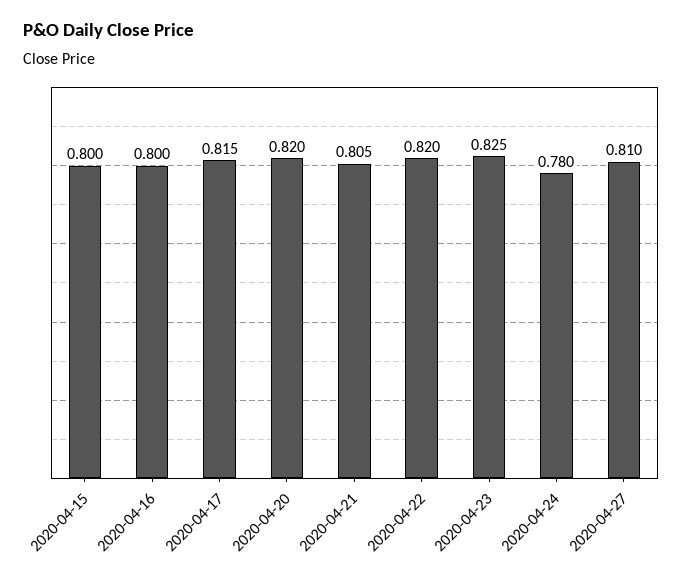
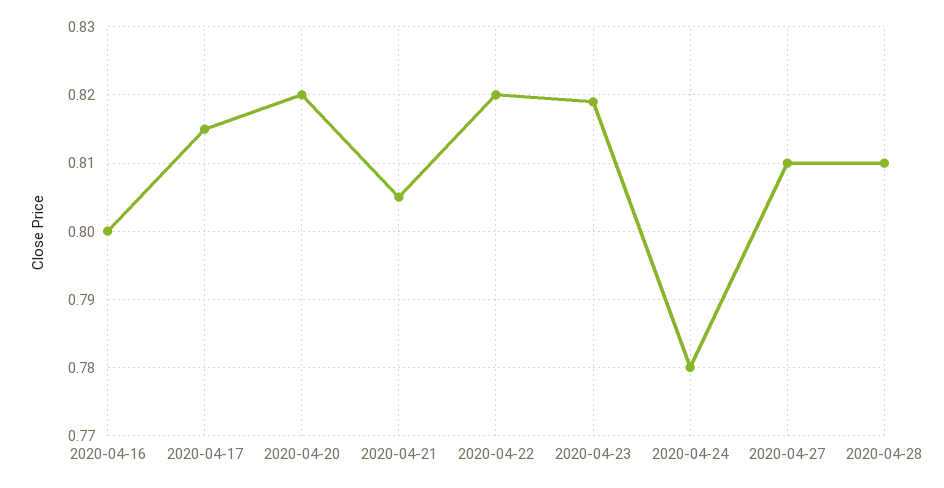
2020-04-15: 0.8 -> none
2020-04-23: 0.825 -> 0.819
2020-04-28: none -> 0.81

